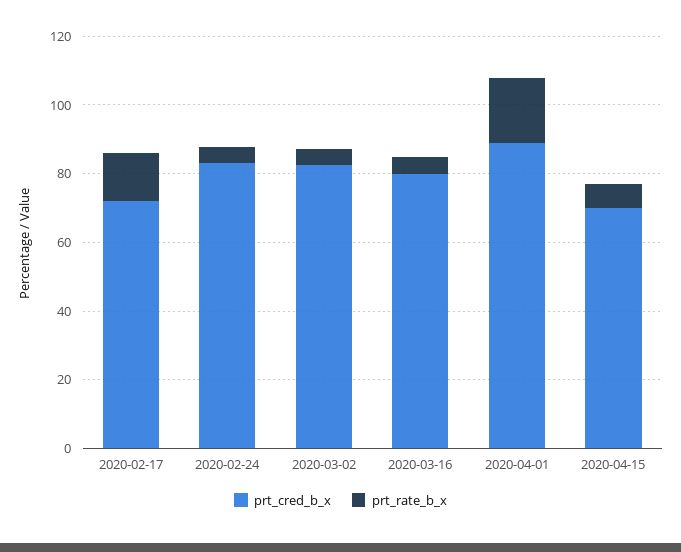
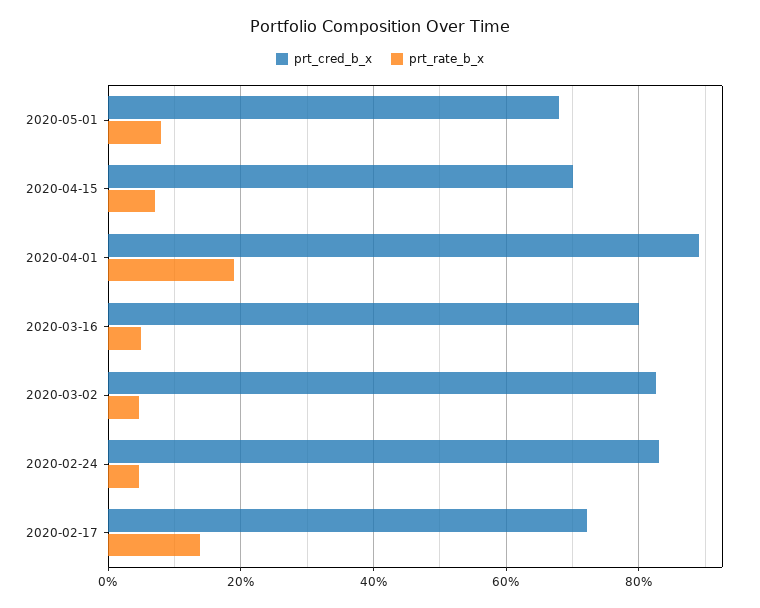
prt_cred_b_x, 2020-05-01: none -> 68
prt_rate_b_x, 2020-05-01: none -> 8

